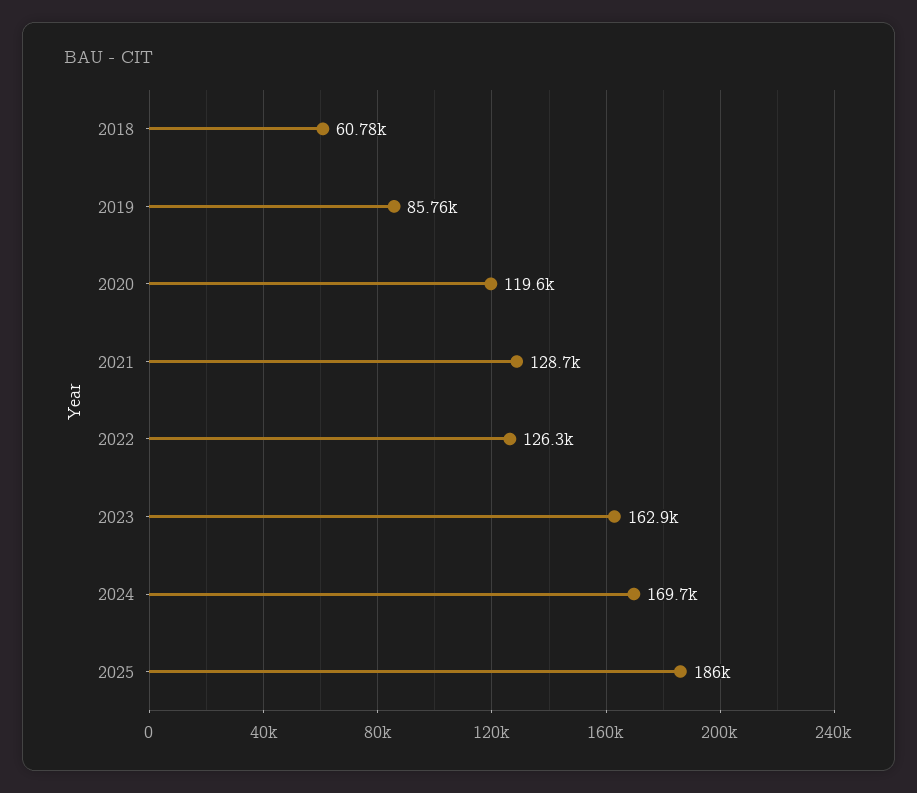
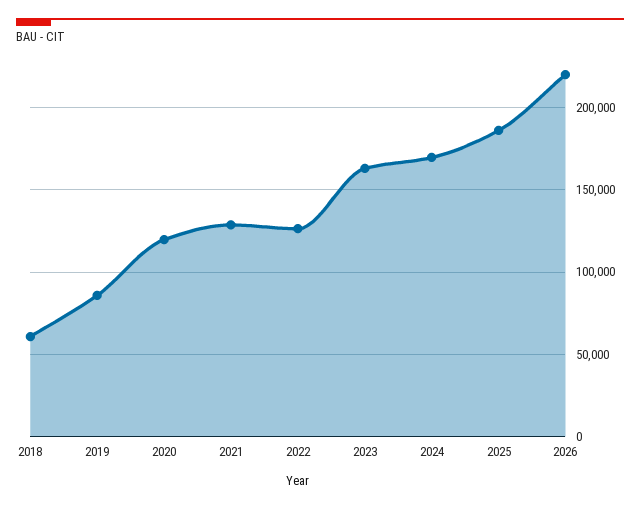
2026: none -> 220000

